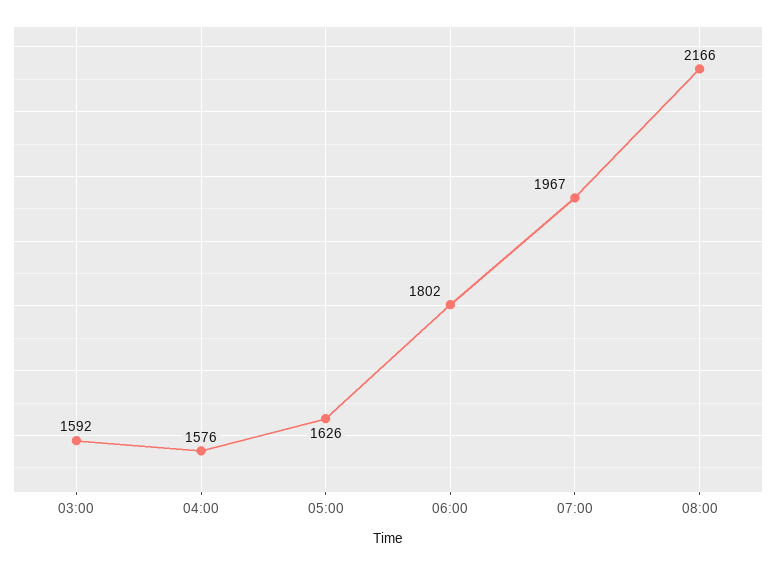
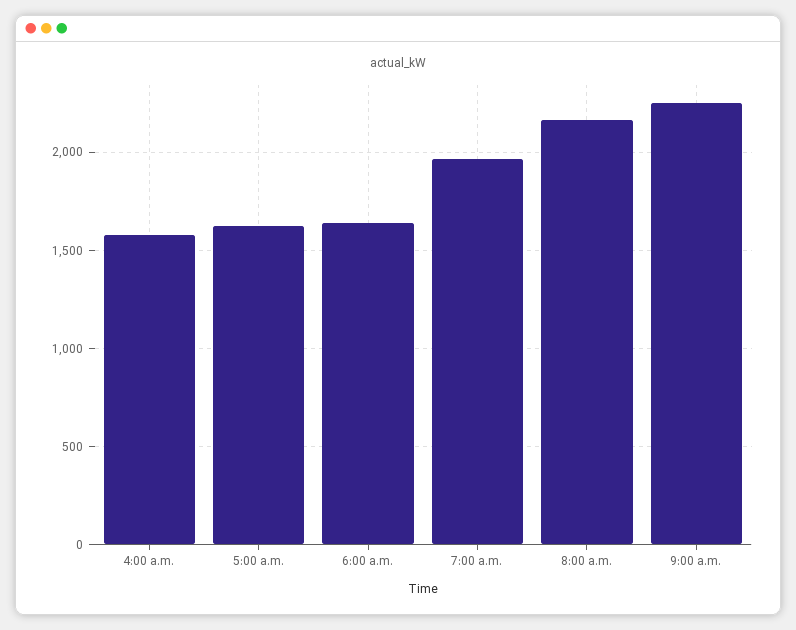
03:00: 1592 -> none
06:00: 1802 -> 1650
9:00 a.m.: none -> 2250

